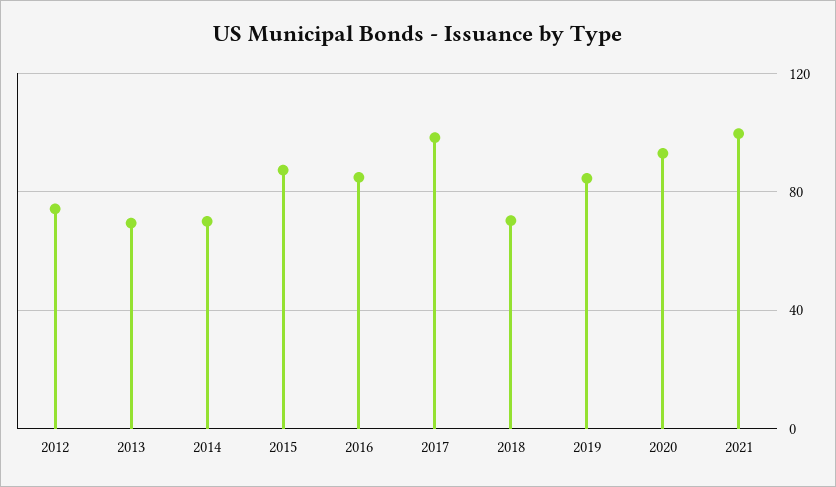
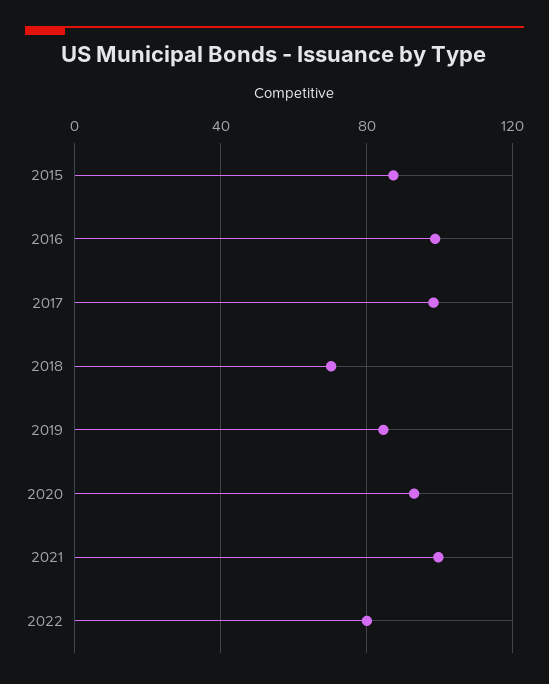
2012: 75 -> none
2013: 70 -> none
2014: 70 -> none
2016: 85 -> 100
2022: none -> 80

